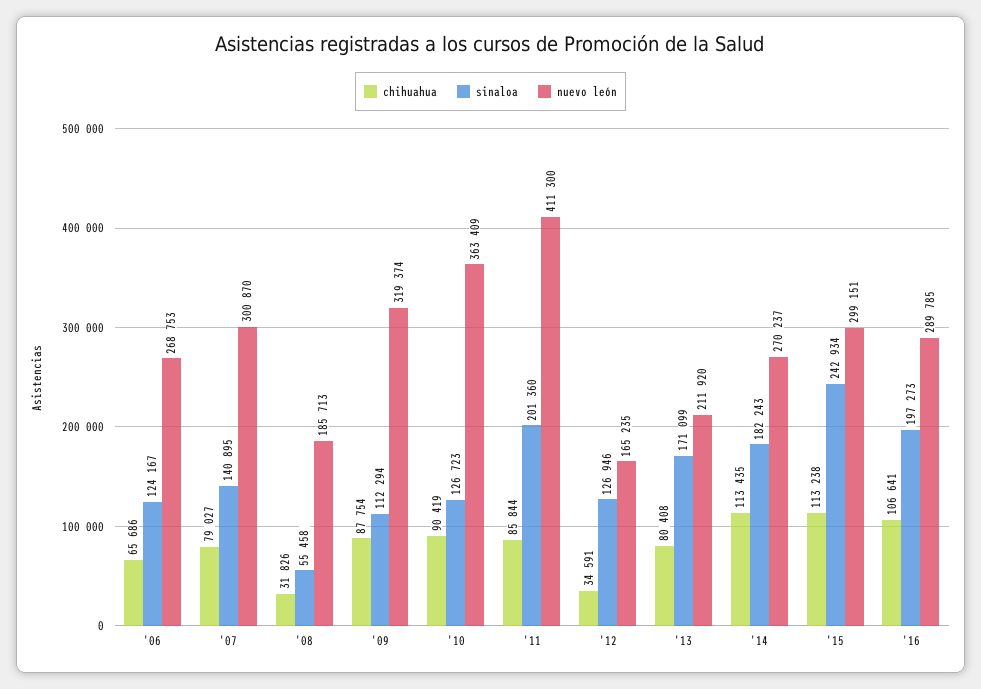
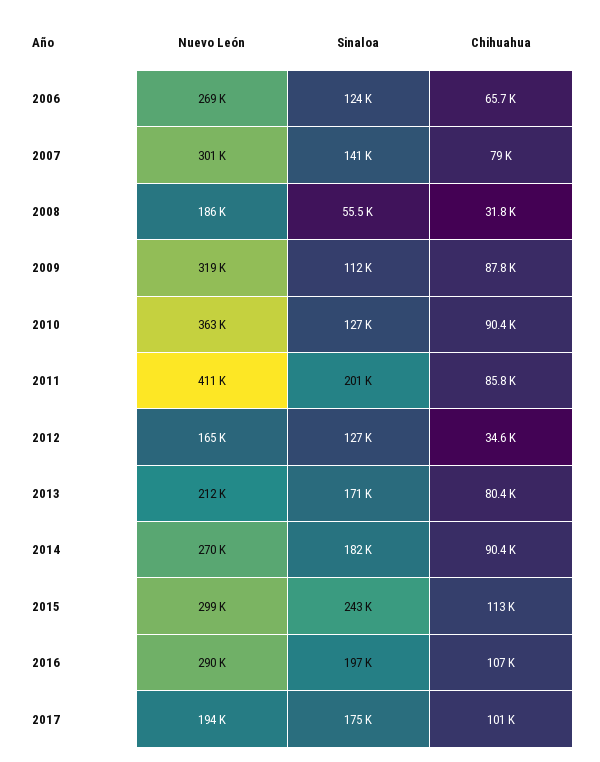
chihuahua, '14: 113435 -> 90400
nuevo león, 2017: none -> 194000
sinaloa, 2017: none -> 175000
chihuahua, 2017: none -> 101000

